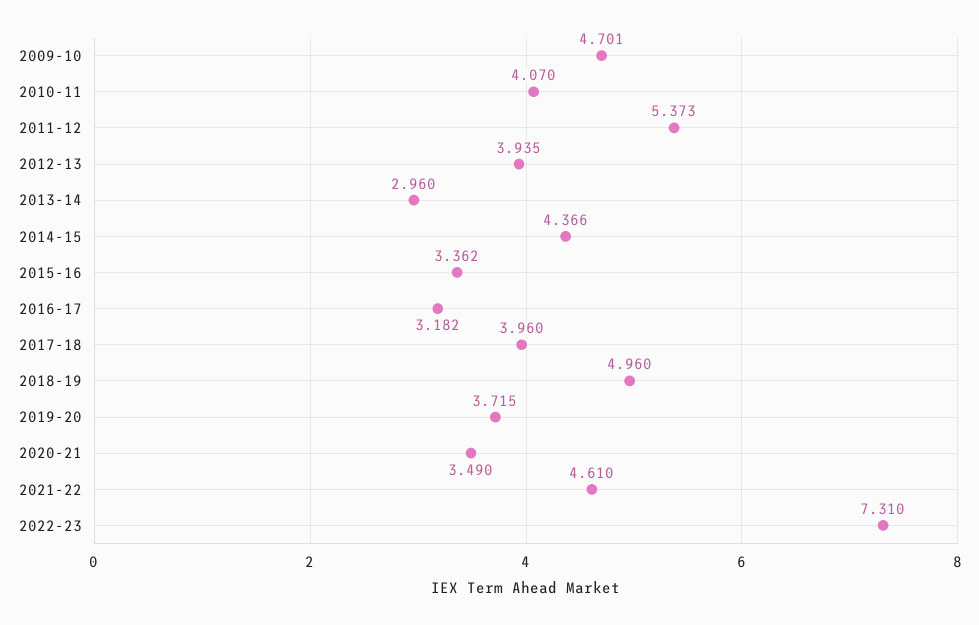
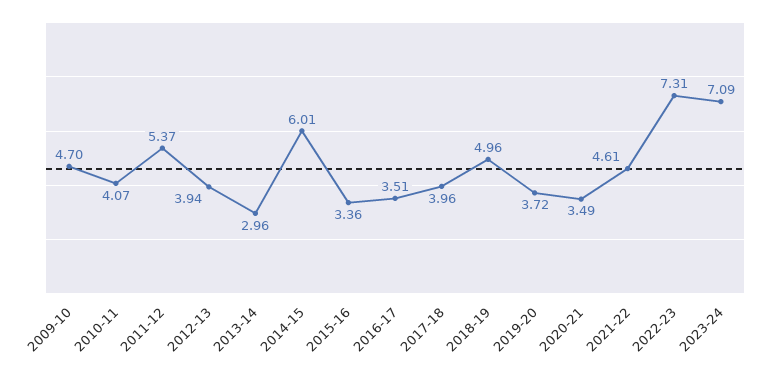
2014-15: 4.366 -> 6.01
2016-17: 3.182 -> 3.51
2023-24: none -> 7.09

